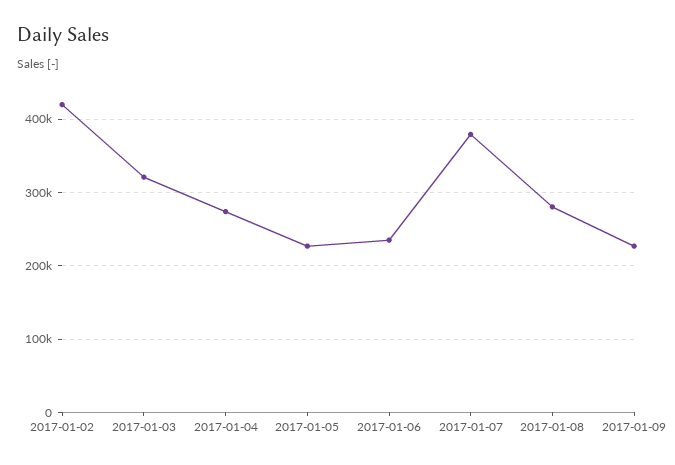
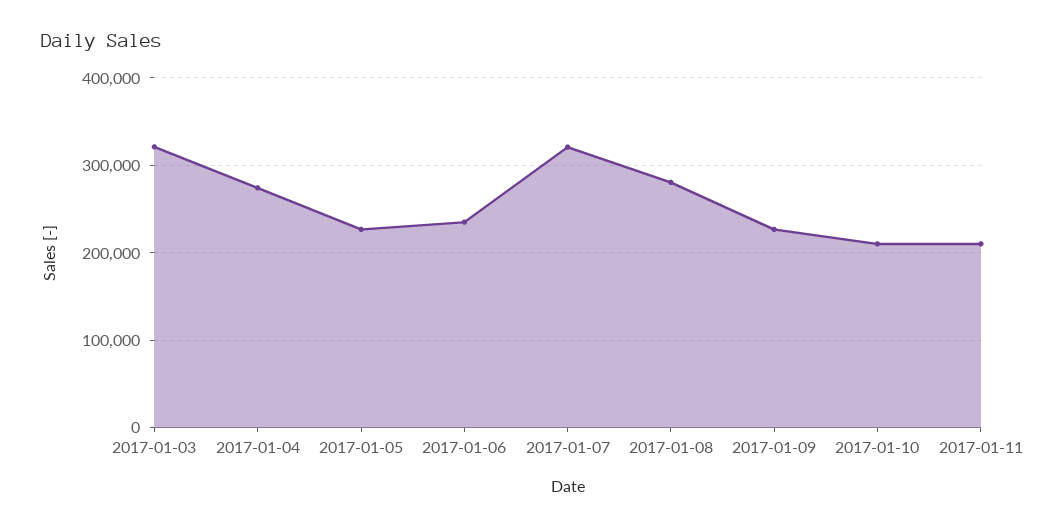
2017-01-02: 420000 -> none
2017-01-07: 380000 -> 320000
2017-01-10: none -> 210000
2017-01-11: none -> 210000

